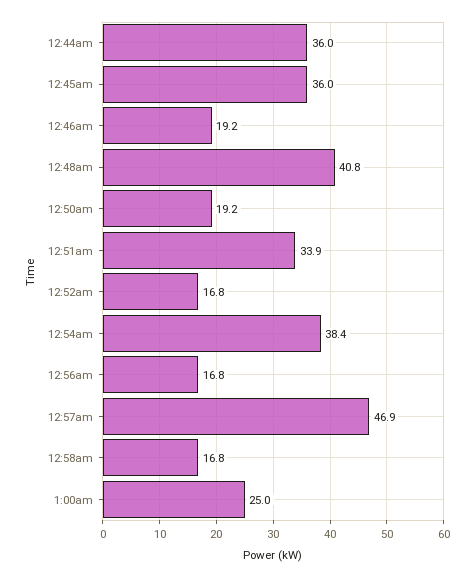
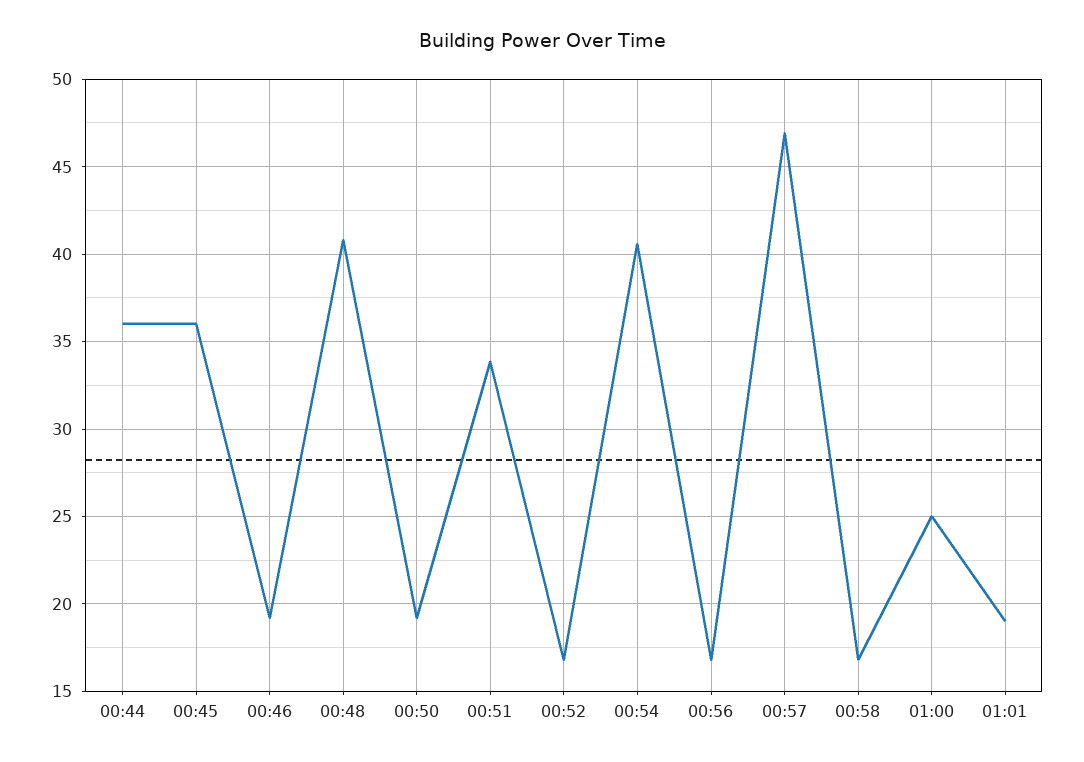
12:54am: 38.4 -> 40.5
01:01: none -> 19

